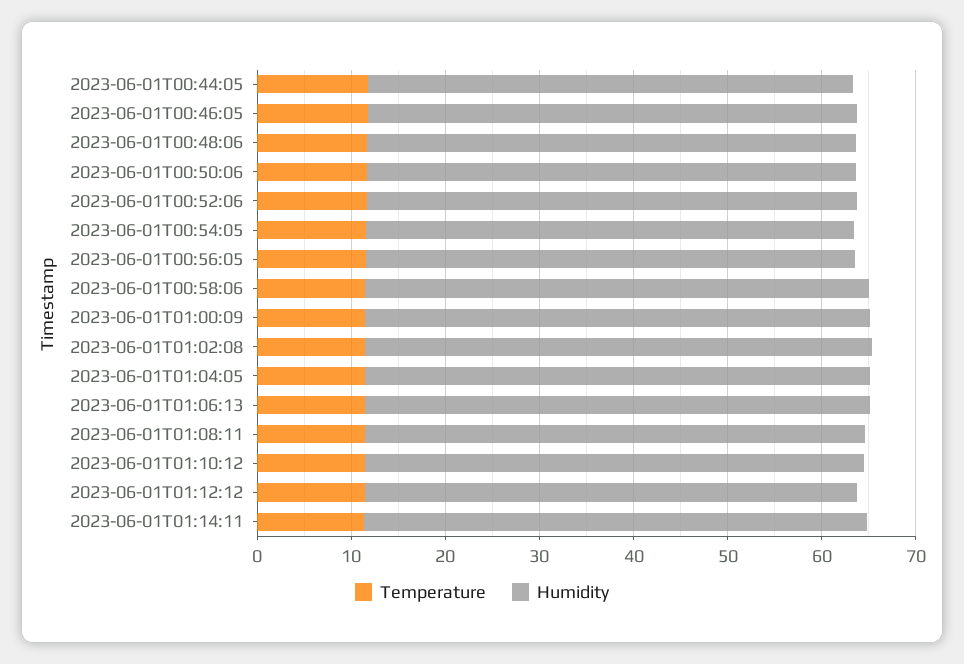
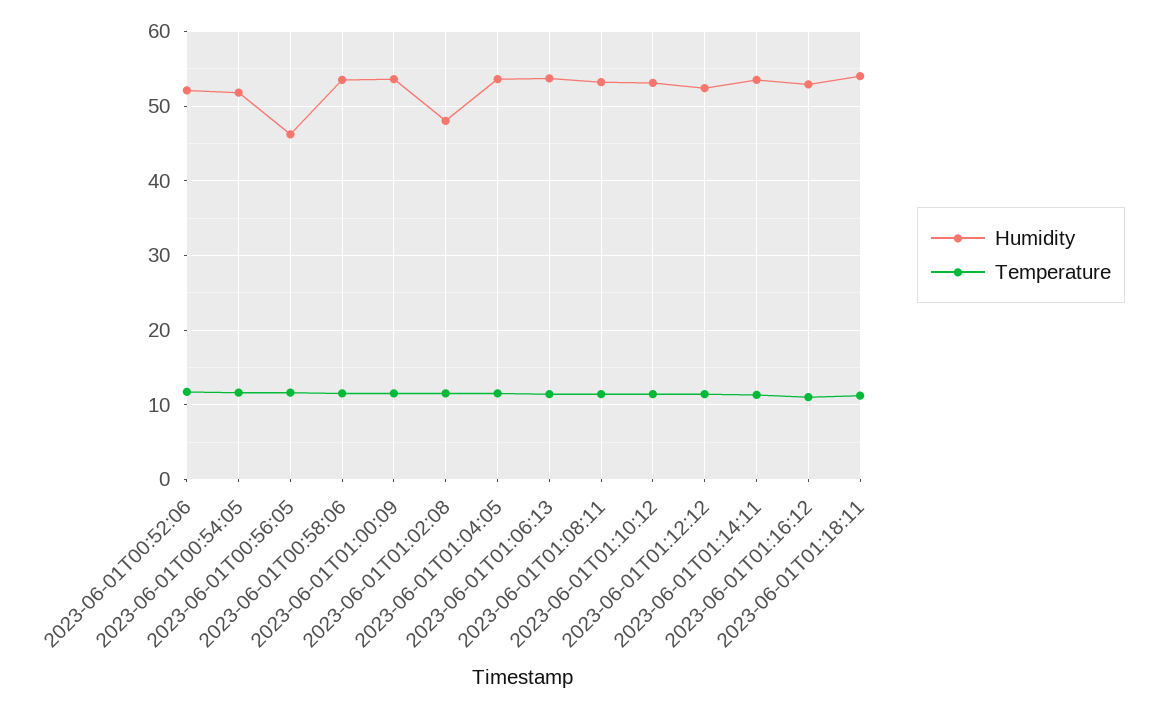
Temperature, 2023-06-01T00:44:05: 12 -> none
Humidity, 2023-06-01T00:44:05: 52 -> none
Temperature, 2023-06-01T00:46:05: 12 -> none
Humidity, 2023-06-01T00:46:05: 52 -> none
Temperature, 2023-06-01T00:48:06: 12 -> none
Humidity, 2023-06-01T00:48:06: 52 -> none
Temperature, 2023-06-01T00:50:06: 12 -> none
Humidity, 2023-06-01T00:50:06: 52 -> none
Humidity, 2023-06-01T00:56:05: 52 -> 46
Humidity, 2023-06-01T01:02:08: 54 -> 48
Humidity, 2023-06-01T01:16:12: none -> 53
Temperature, 2023-06-01T01:16:12: none -> 11
Humidity, 2023-06-01T01:18:11: none -> 54
Temperature, 2023-06-01T01:18:11: none -> 11

